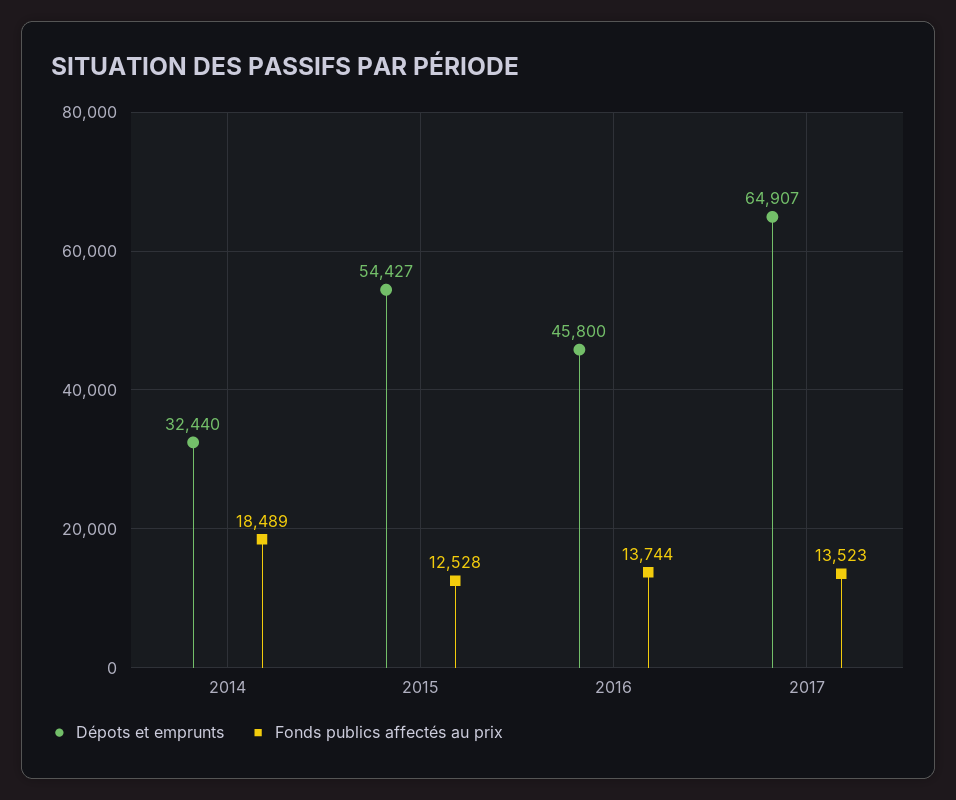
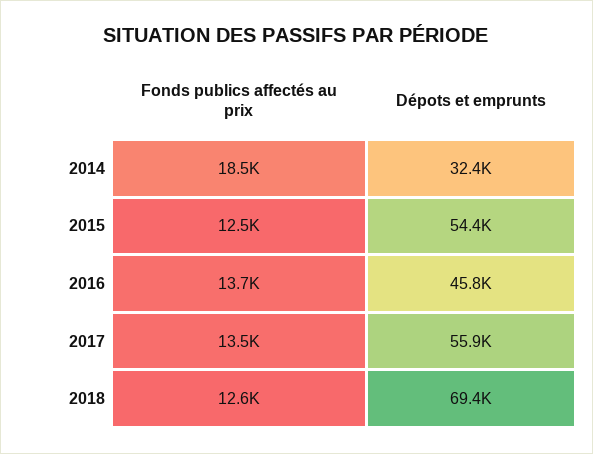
Dépots et emprunts, 2017: 64907 -> 55900
Fonds publics affectés au prix, 2018: none -> 12600
Dépots et emprunts, 2018: none -> 69400

